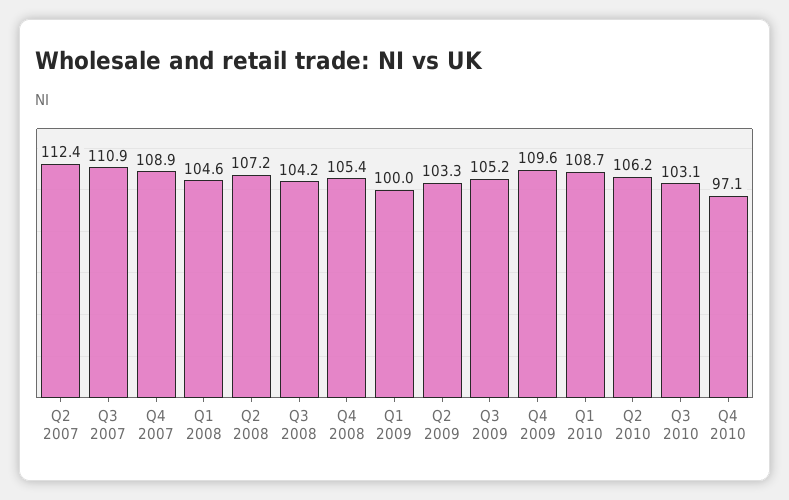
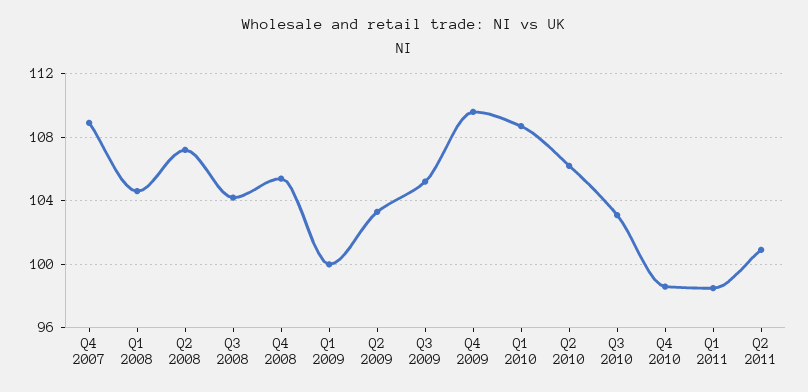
Q2 2007: 112.4 -> none
Q3 2007: 110.9 -> none
Q4 2010: 97.1 -> 98.5
Q1 2011: none -> 98.5
Q2 2011: none -> 101

